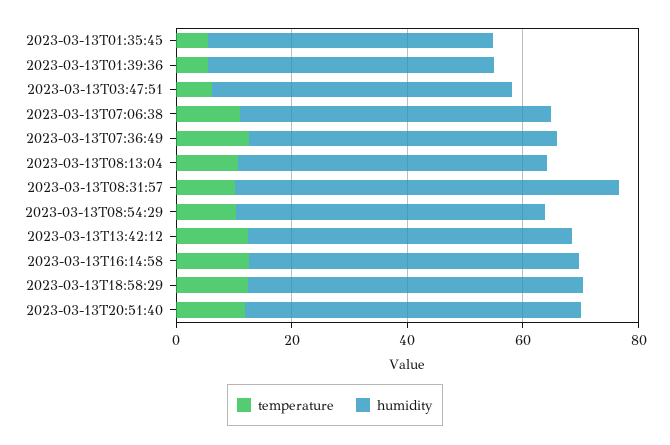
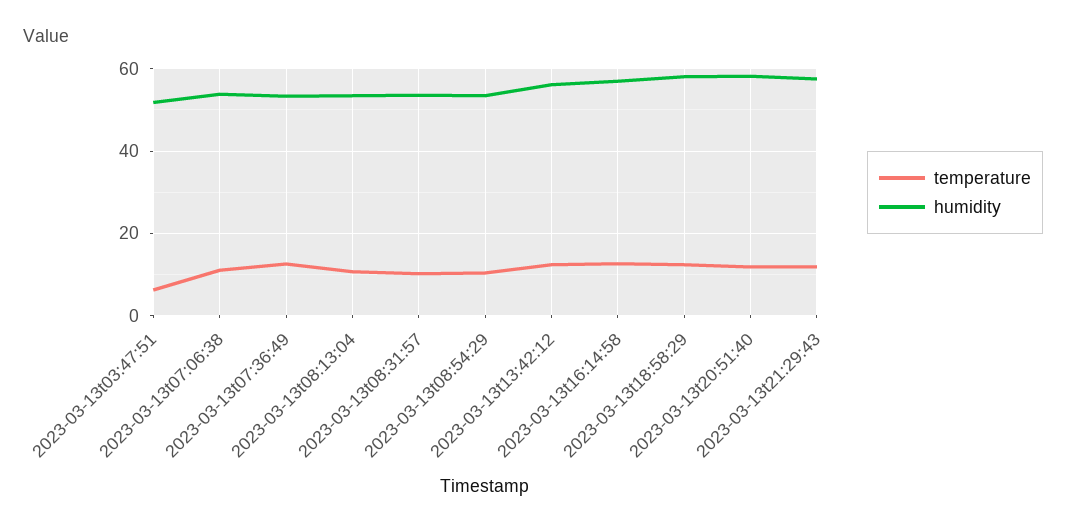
temperature, 2023-03-13T01:35:45: 5 -> none
humidity, 2023-03-13T01:35:45: 50 -> none
temperature, 2023-03-13T01:39:36: 5 -> none
humidity, 2023-03-13T01:39:36: 50 -> none
humidity, 2023-03-13T08:31:57: 65 -> 54
temperature, 2023-03-13t21:29:43: none -> 12
humidity, 2023-03-13t21:29:43: none -> 58

